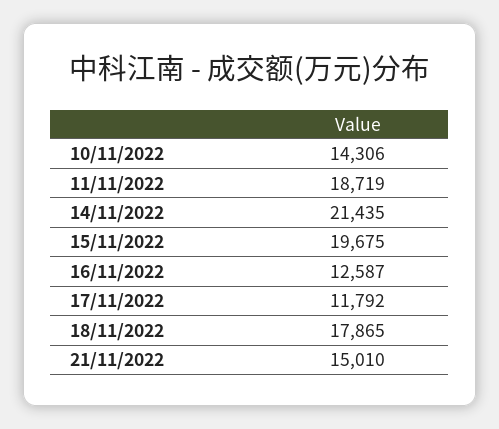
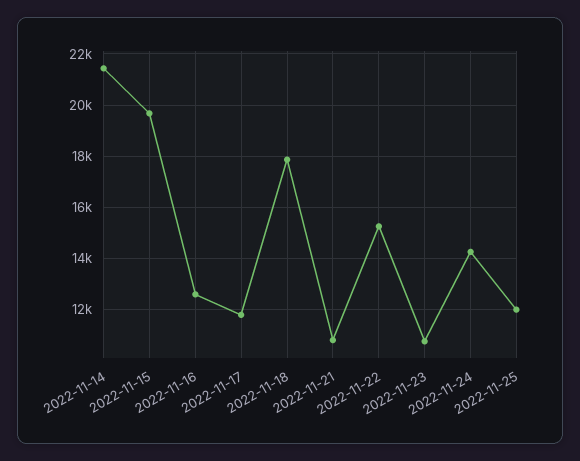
10/11/2022: 14306 -> none
11/11/2022: 18719 -> none
21/11/2022: 15010 -> 10750
2022-11-22: none -> 15250
2022-11-23: none -> 10750
2022-11-24: none -> 14250
2022-11-25: none -> 12000

